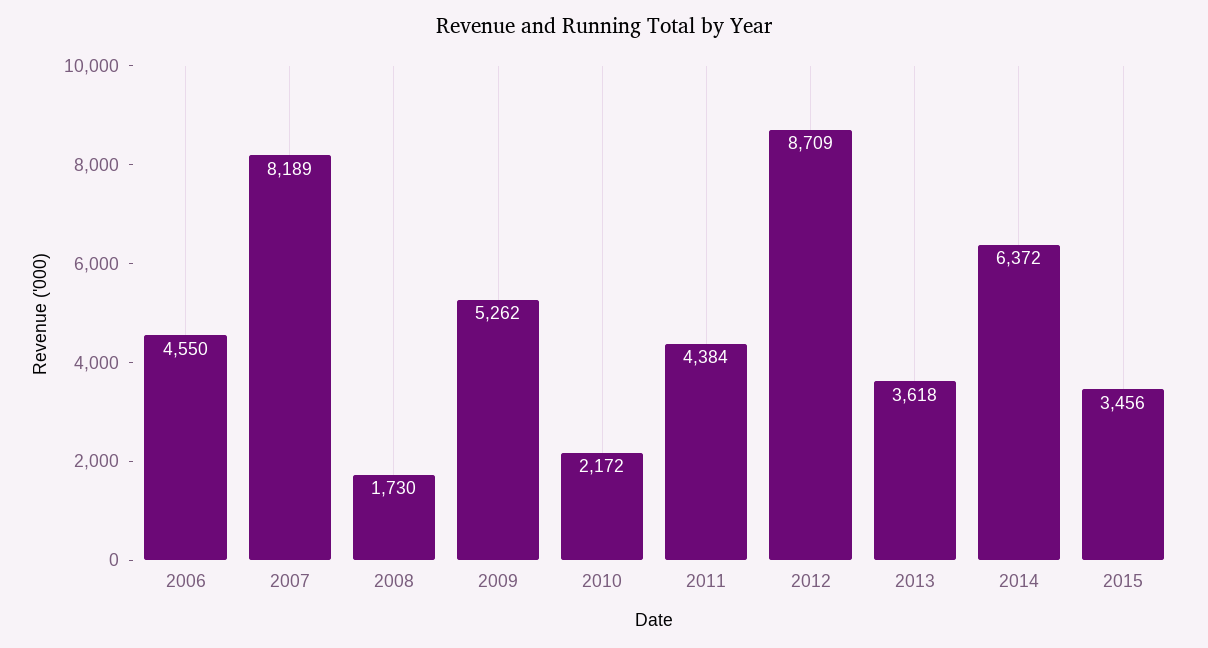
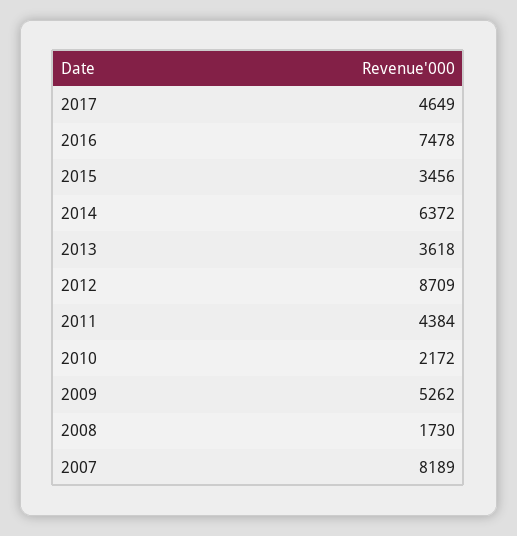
2006: 4550 -> none
2017: none -> 4649
2016: none -> 7478

